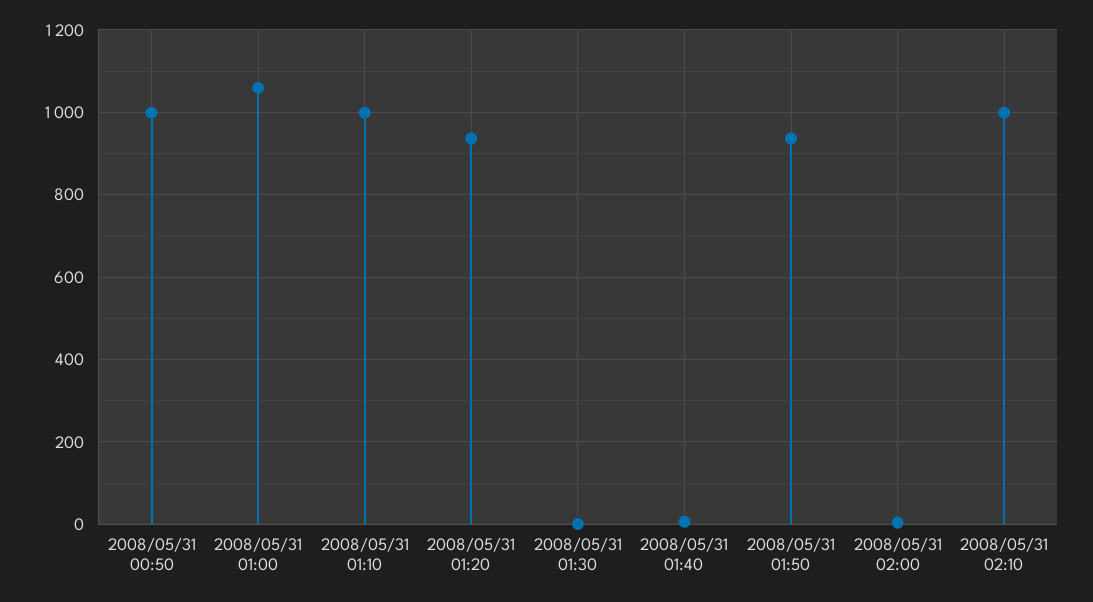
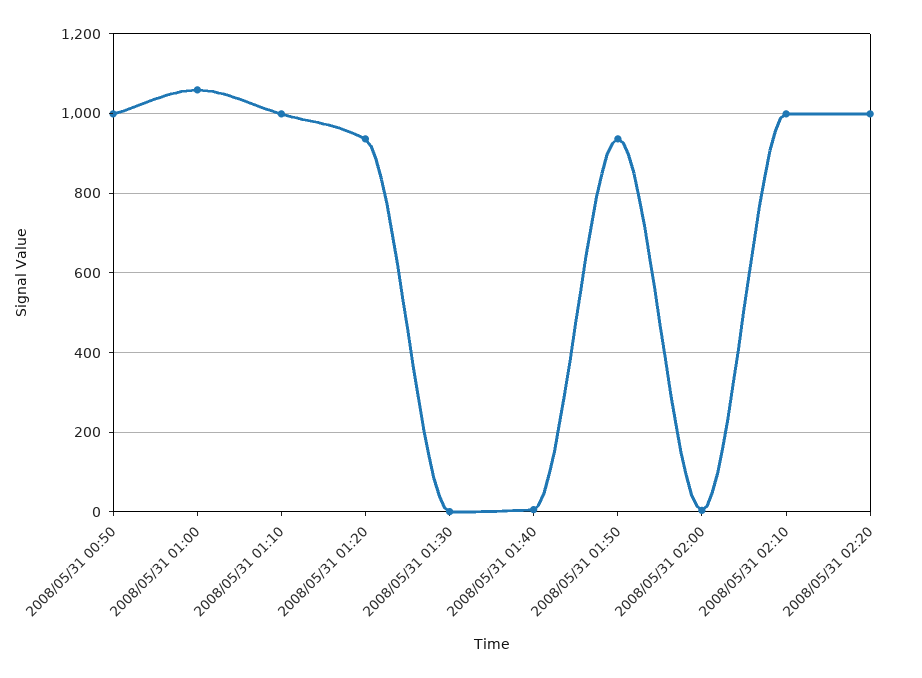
2008/05/31 02:20: none -> 1000

